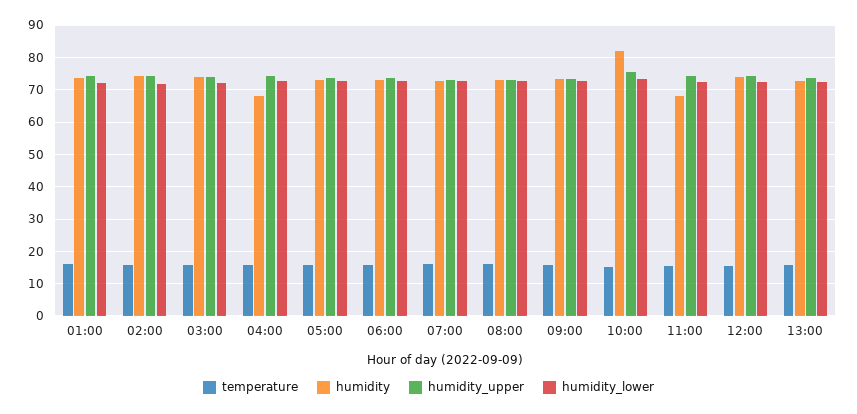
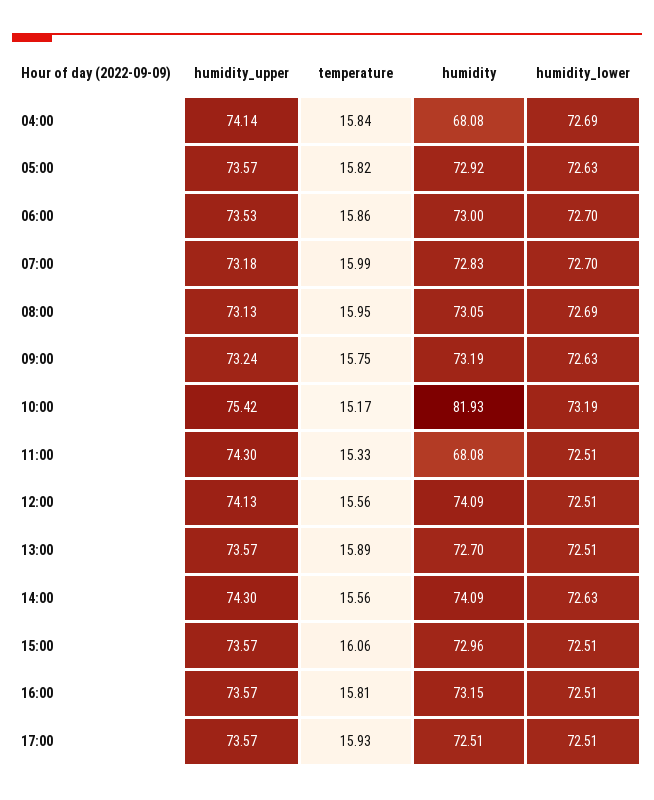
temperature, 01:00: 16 -> none
humidity, 01:00: 74 -> none
humidity_upper, 01:00: 74 -> none
humidity_lower, 01:00: 72 -> none
temperature, 02:00: 16 -> none
humidity, 02:00: 74 -> none
humidity_upper, 02:00: 74 -> none
humidity_lower, 02:00: 72 -> none
temperature, 03:00: 16 -> none
humidity, 03:00: 74 -> none
humidity_upper, 03:00: 74 -> none
humidity_lower, 03:00: 72 -> none
humidity_upper, 14:00: none -> 74.3
temperature, 14:00: none -> 15.56
humidity, 14:00: none -> 74.09
humidity_lower, 14:00: none -> 72.63
humidity_upper, 15:00: none -> 73.57
temperature, 15:00: none -> 16.06
humidity, 15:00: none -> 72.96
humidity_lower, 15:00: none -> 72.51
humidity_upper, 16:00: none -> 73.57
temperature, 16:00: none -> 15.81
humidity, 16:00: none -> 73.15
humidity_lower, 16:00: none -> 72.51
humidity_upper, 17:00: none -> 73.57
temperature, 17:00: none -> 15.93
humidity, 17:00: none -> 72.51
humidity_lower, 17:00: none -> 72.51

